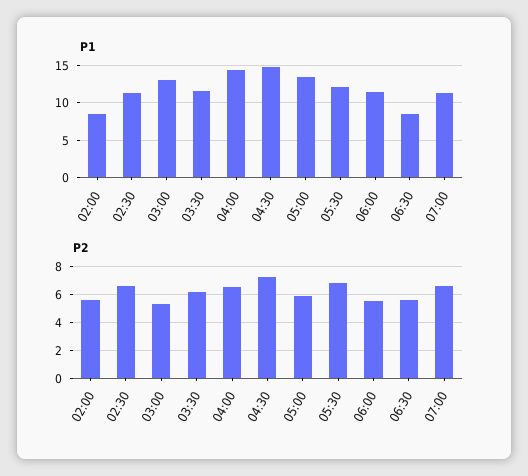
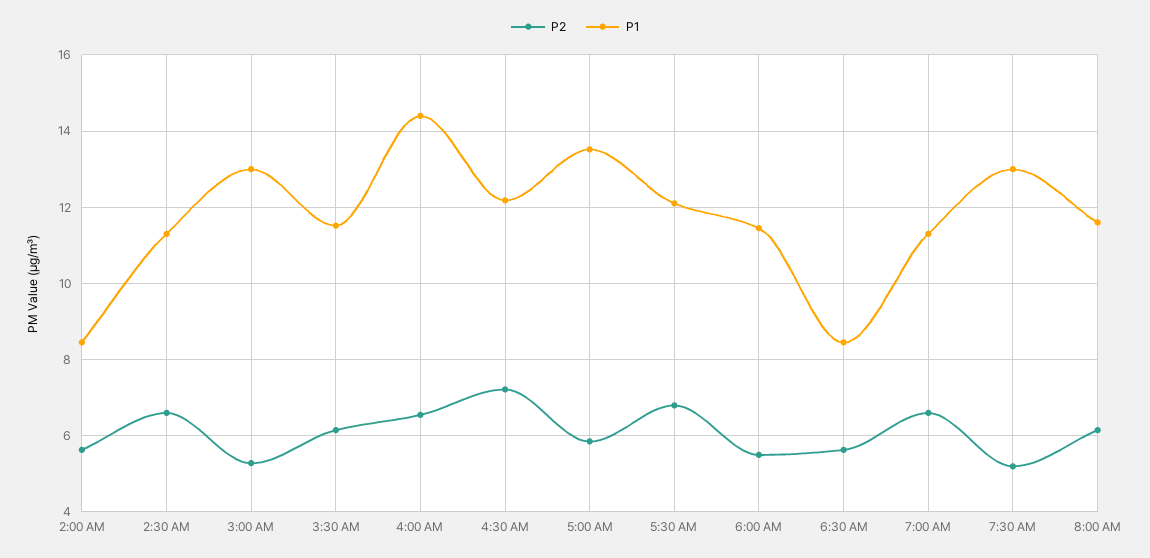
P1, 04:30: 15 -> 12.2
P2, 7:30 AM: none -> 5.2
P1, 7:30 AM: none -> 13
P2, 8:00 AM: none -> 6.2
P1, 8:00 AM: none -> 11.6

